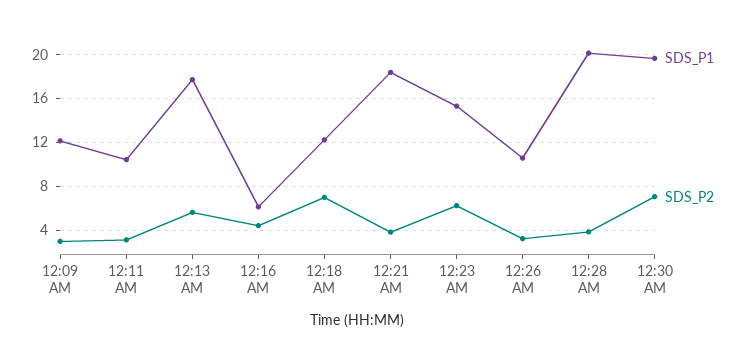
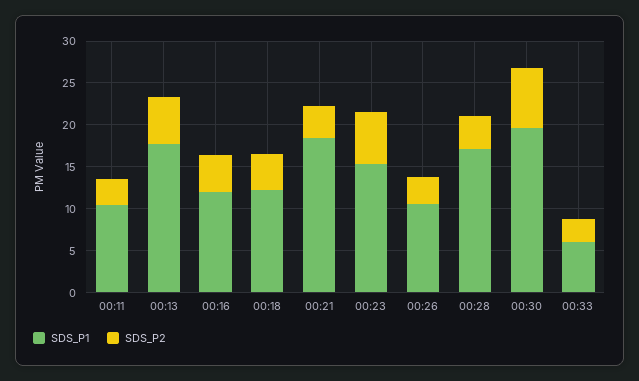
SDS_P1, 12:09 AM: 12 -> none
SDS_P2, 12:09 AM: 3 -> none
SDS_P1, 12:16 AM: 6 -> 12
SDS_P2, 12:18 AM: 7 -> 4
SDS_P1, 12:28 AM: 20 -> 17
SDS_P1, 00:33: none -> 6
SDS_P2, 00:33: none -> 3

